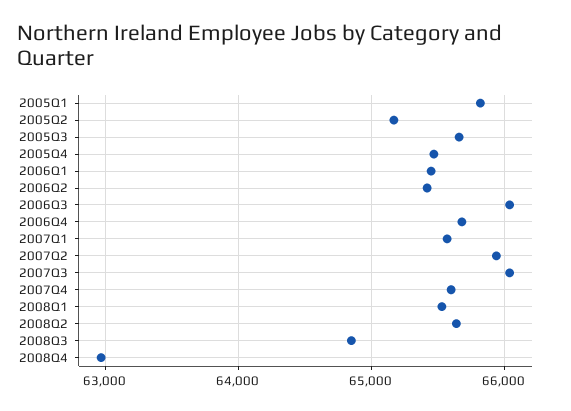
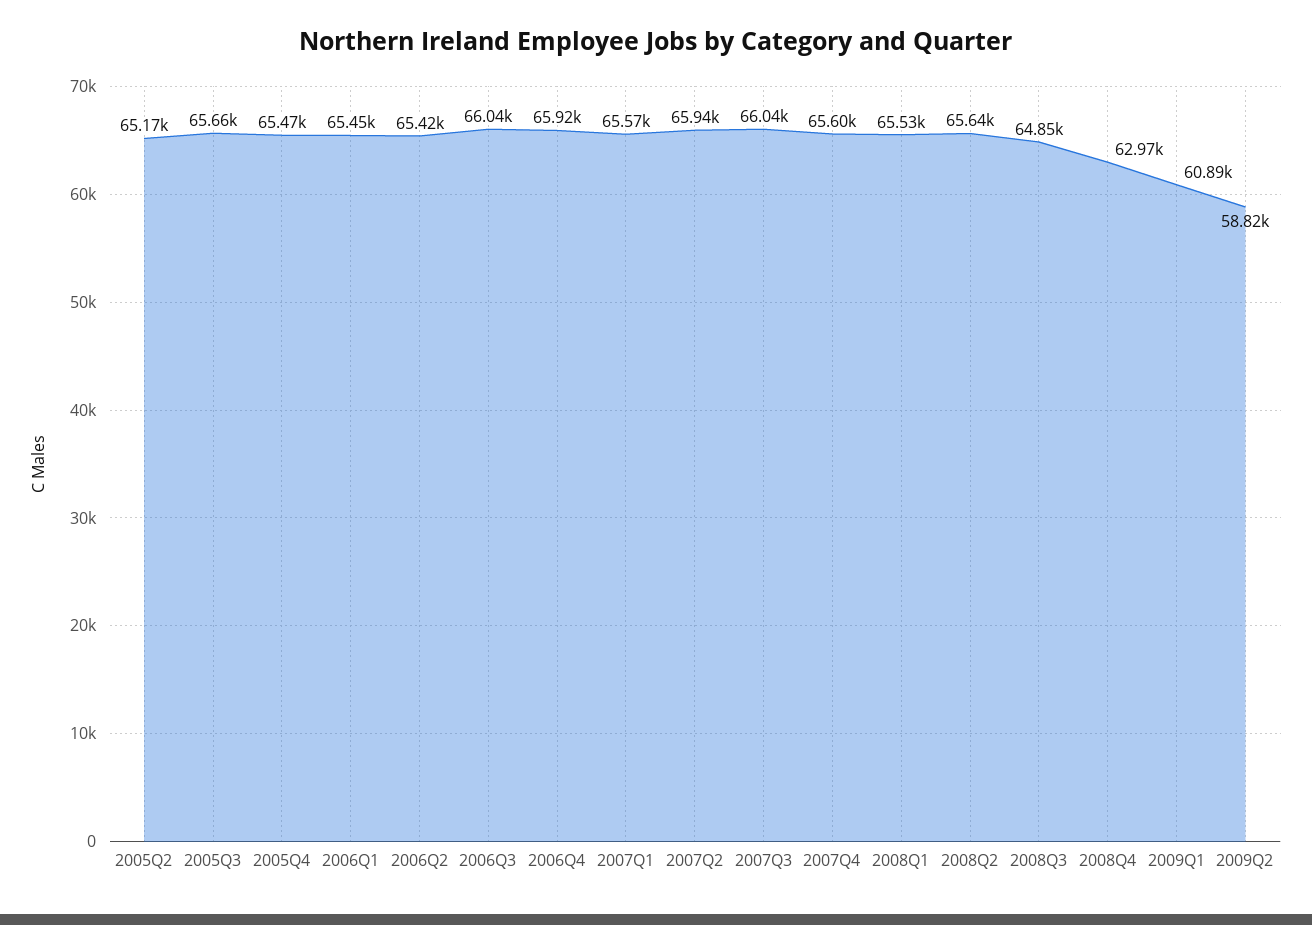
2005Q1: 65800 -> none
2006Q4: 65700 -> 65920
2009Q1: none -> 60890
2009Q2: none -> 58820

